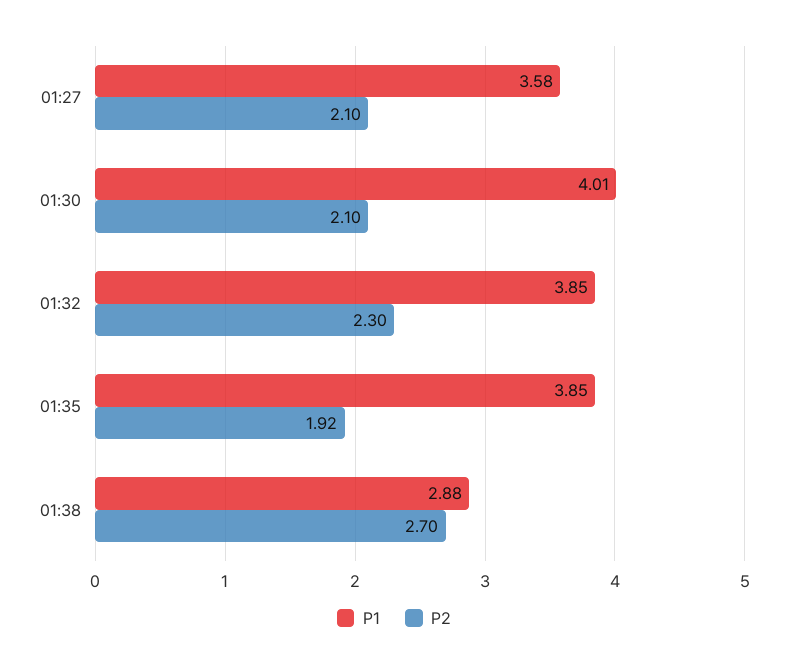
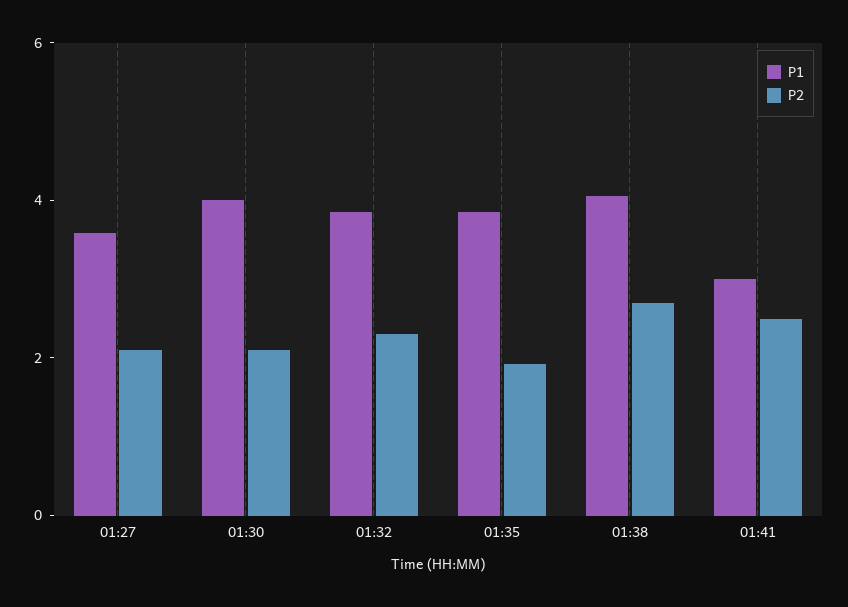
P1, 01:38: 2.88 -> 4
P1, 01:41: none -> 3
P2, 01:41: none -> 2.5

